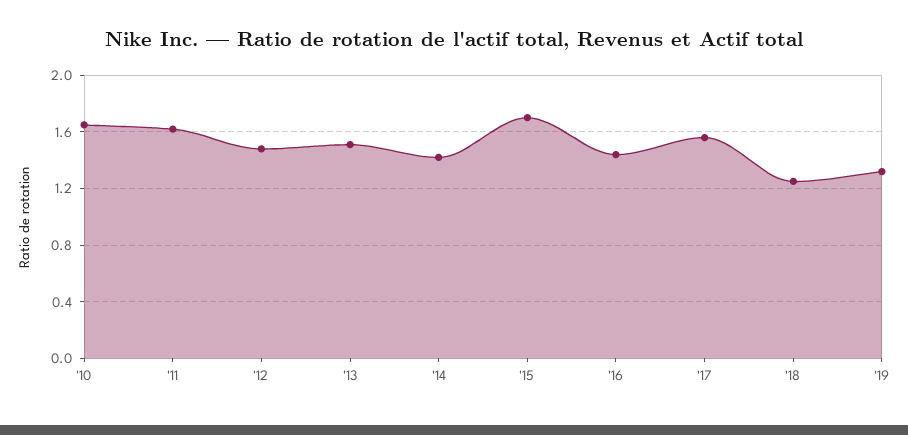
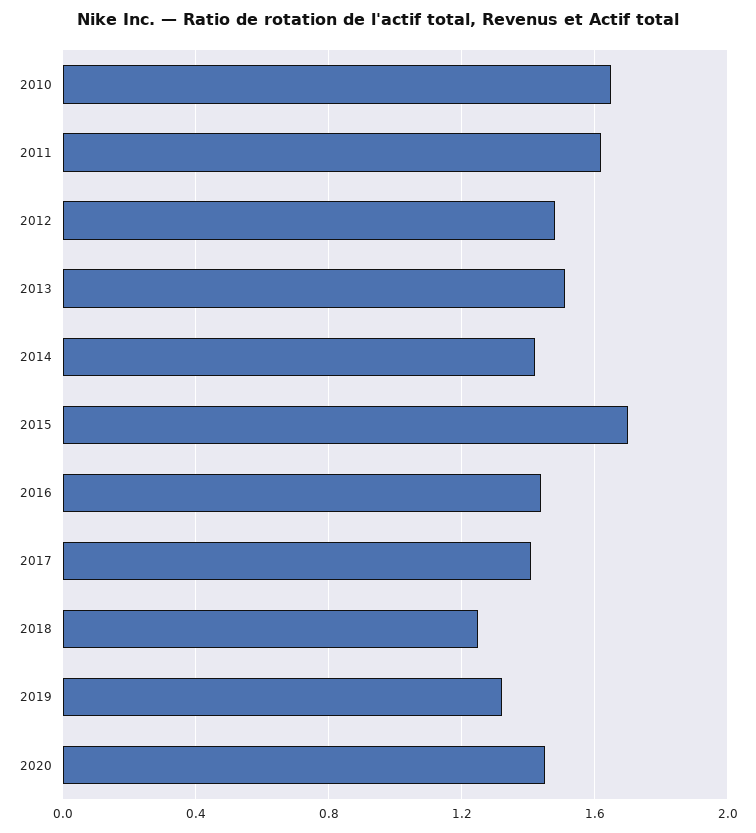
'17: 1.55 -> 1.4
2020: none -> 1.45

